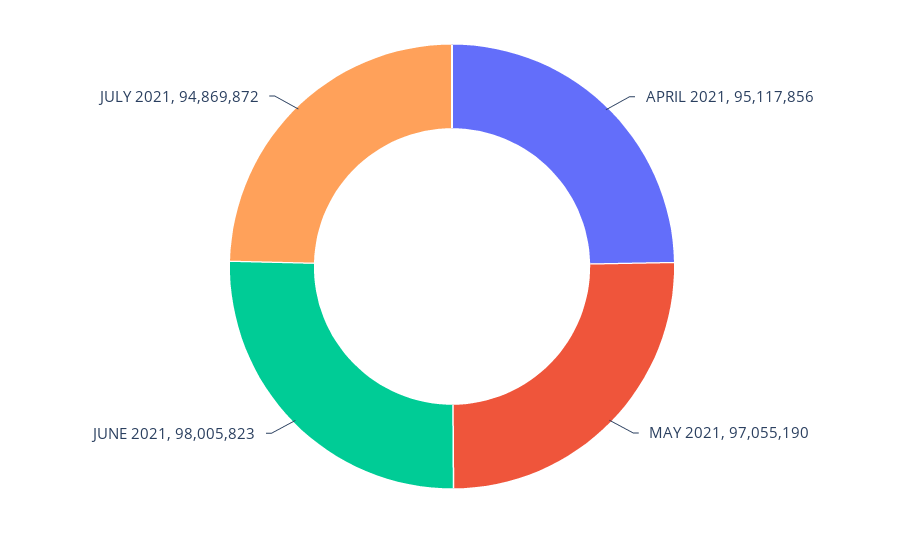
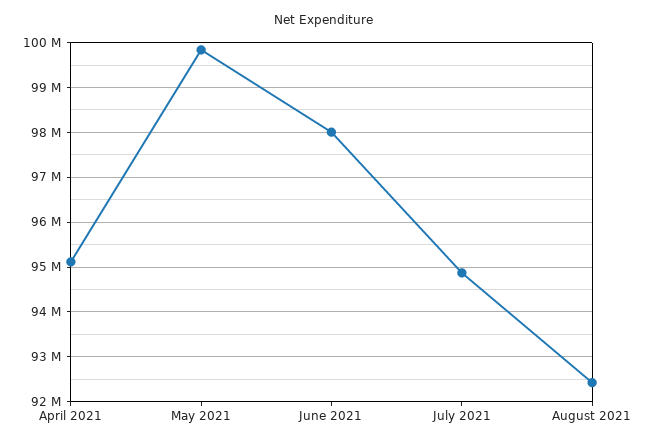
MAY 2021: 97055190 -> 99800000
August 2021: none -> 92400000

